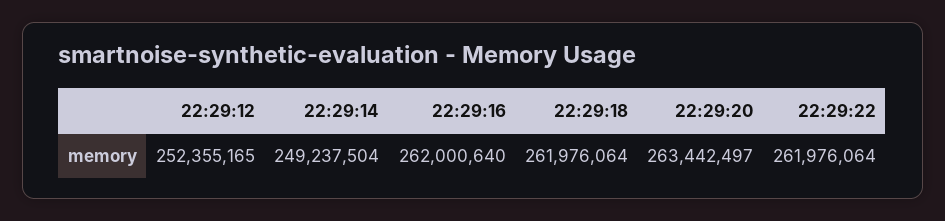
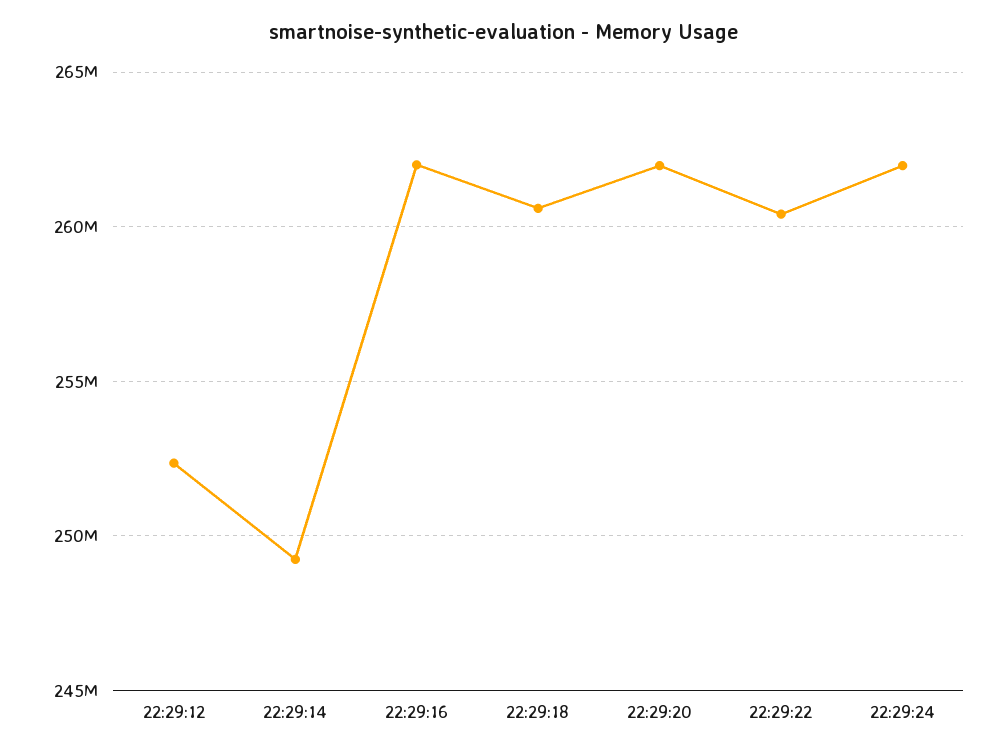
22:29:18: 261976064 -> 260500000
22:29:20: 263442497 -> 262000000
22:29:22: 261976064 -> 260500000
22:29:24: none -> 262000000

